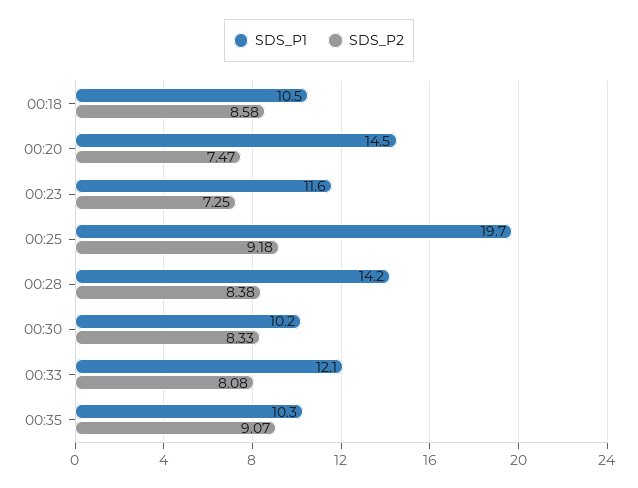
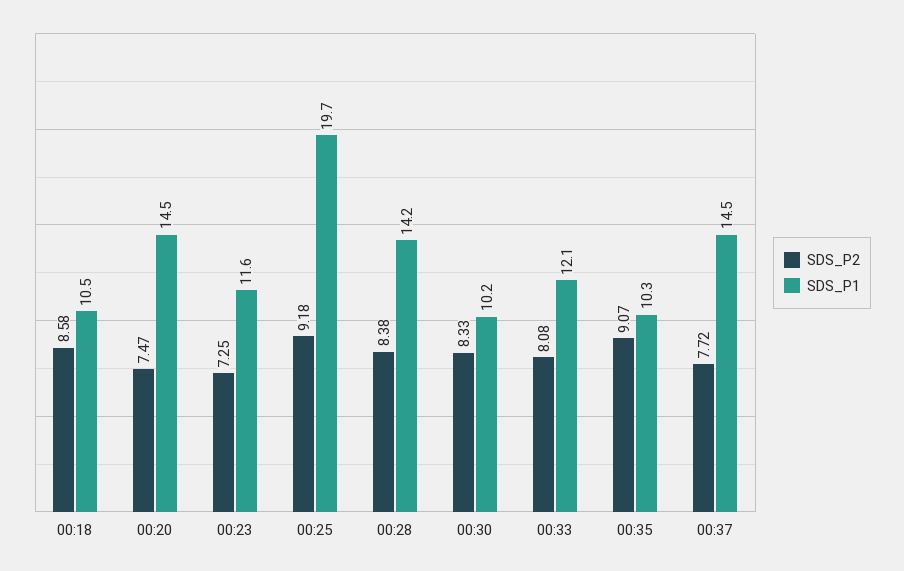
SDS_P2, 00:37: none -> 7.72
SDS_P1, 00:37: none -> 14.5

